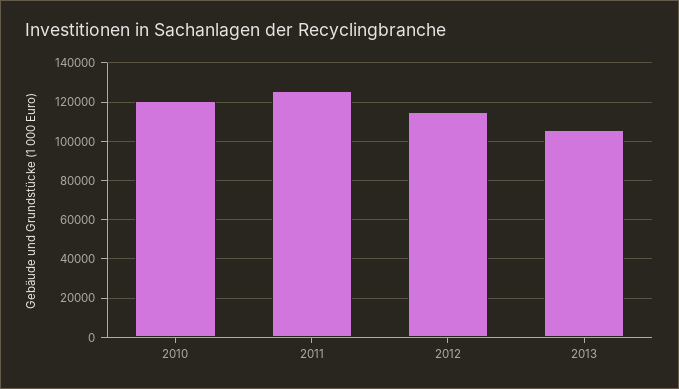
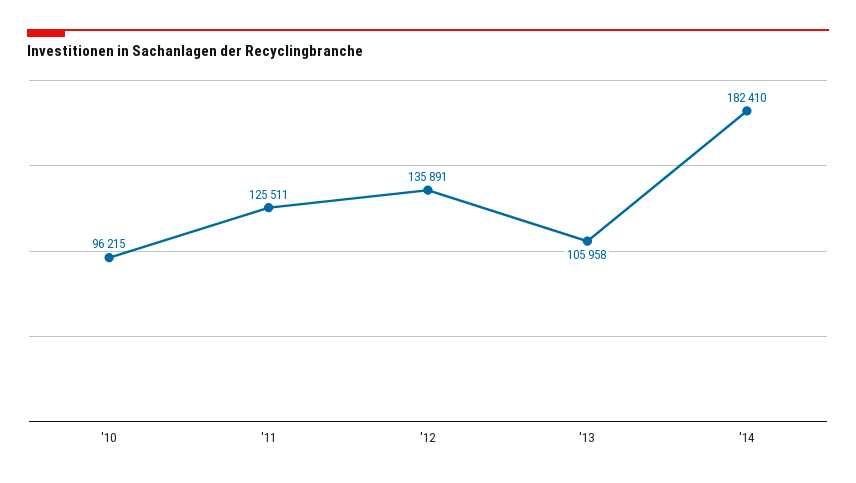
2010: 120000 -> 96215
2012: 115000 -> 135891
'14: none -> 182410

